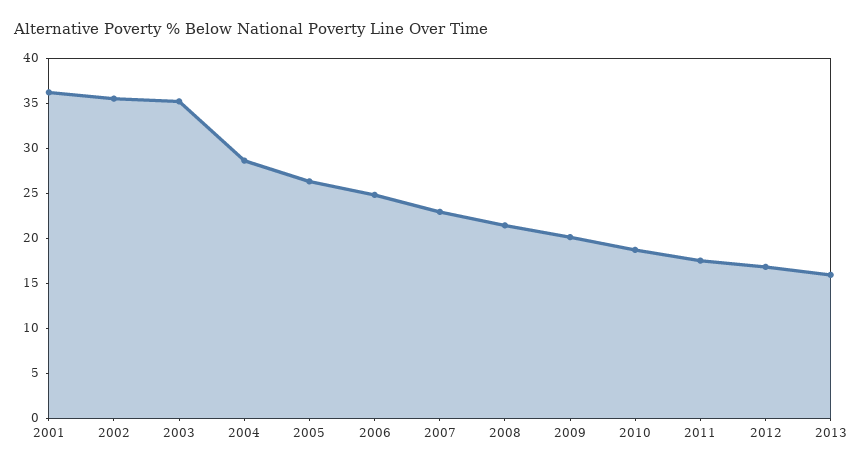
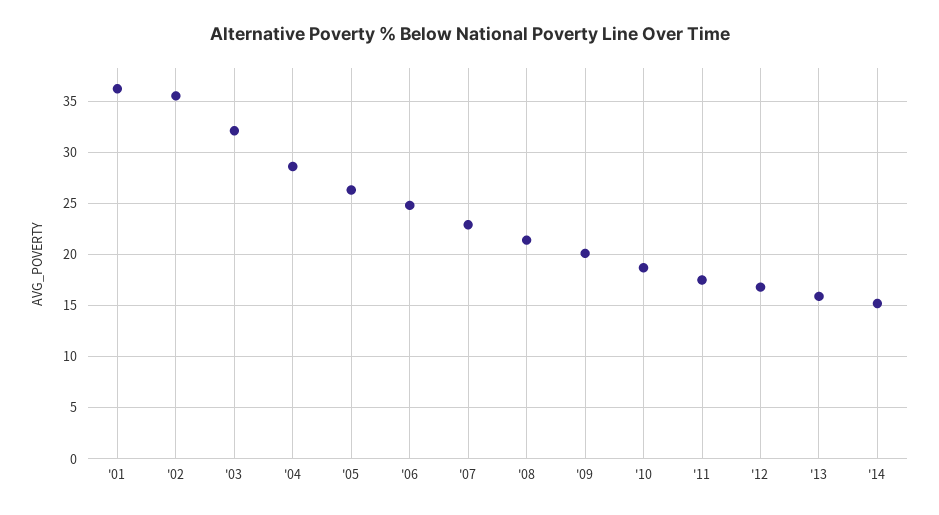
2003: 35 -> 32
'14: none -> 15

